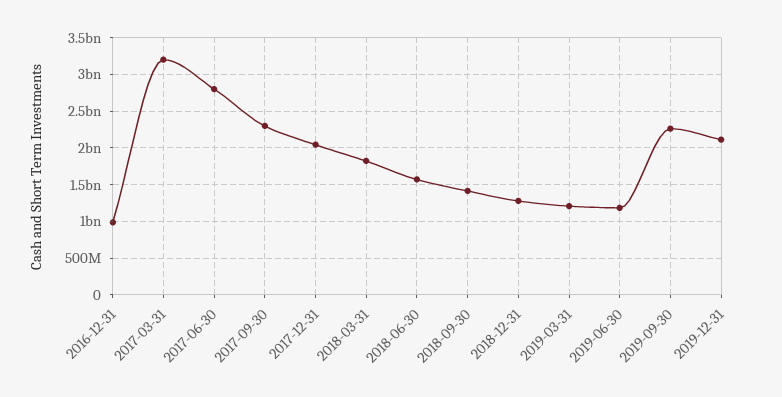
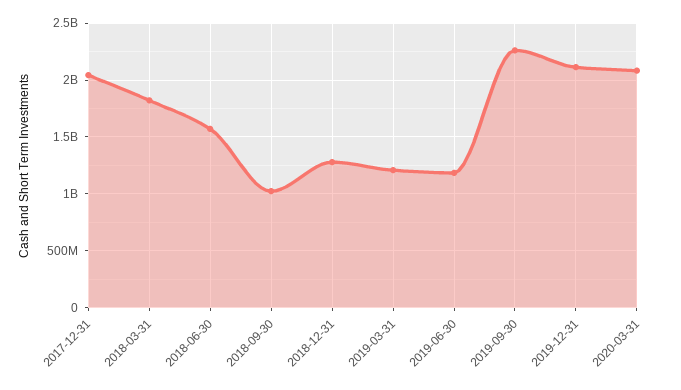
2016-12-31: 1000000000 -> none
2017-03-31: 3200000000 -> none
2017-06-30: 2800000000 -> none
2017-09-30: 2300000000 -> none
2018-09-30: 1400000000 -> 1000000000
2020-03-31: none -> 2100000000

